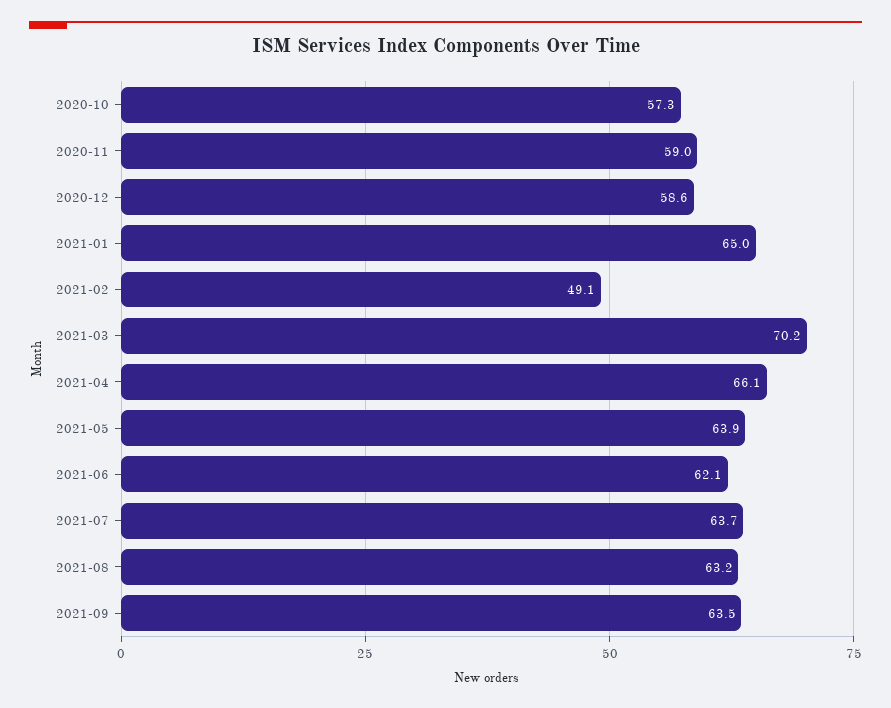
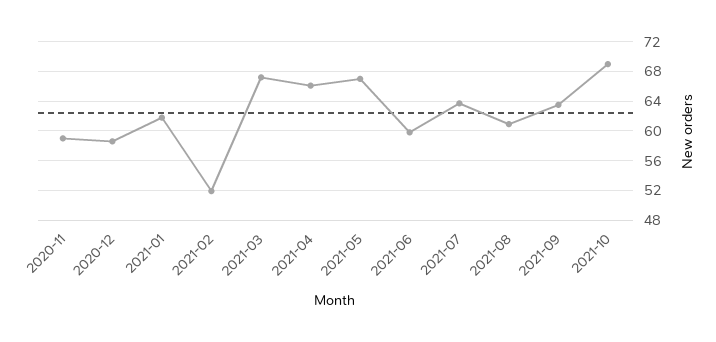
2020-10: 57.3 -> none
2021-01: 65 -> 62
2021-02: 49.1 -> 52
2021-03: 70.2 -> 67
2021-05: 63.9 -> 67
2021-06: 62.1 -> 60
2021-08: 63.2 -> 61
2021-10: none -> 69

